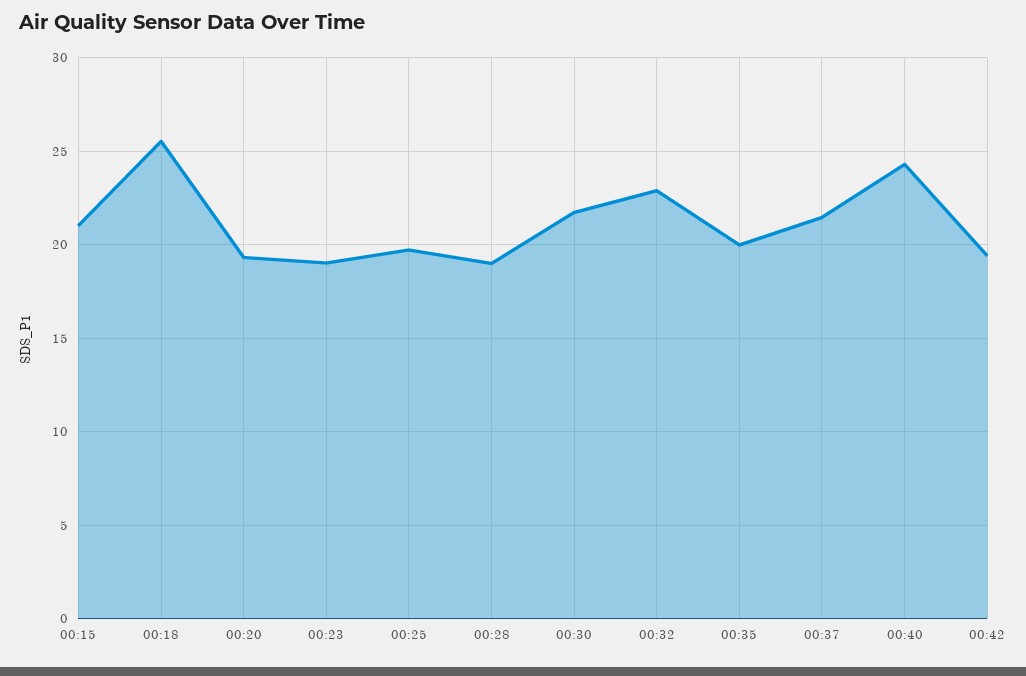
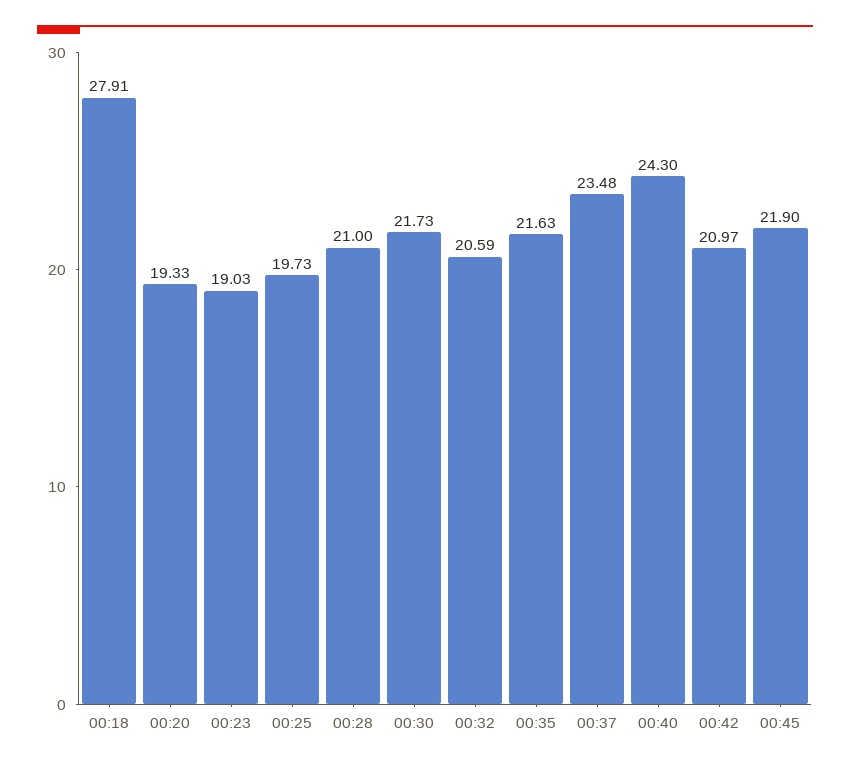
00:15: 21 -> none
00:18: 25.5 -> 27.91
00:28: 19 -> 21
00:32: 23 -> 20.59
00:35: 20 -> 21.63
00:37: 21.5 -> 23.48
00:42: 19.5 -> 20.97
00:45: none -> 21.9

